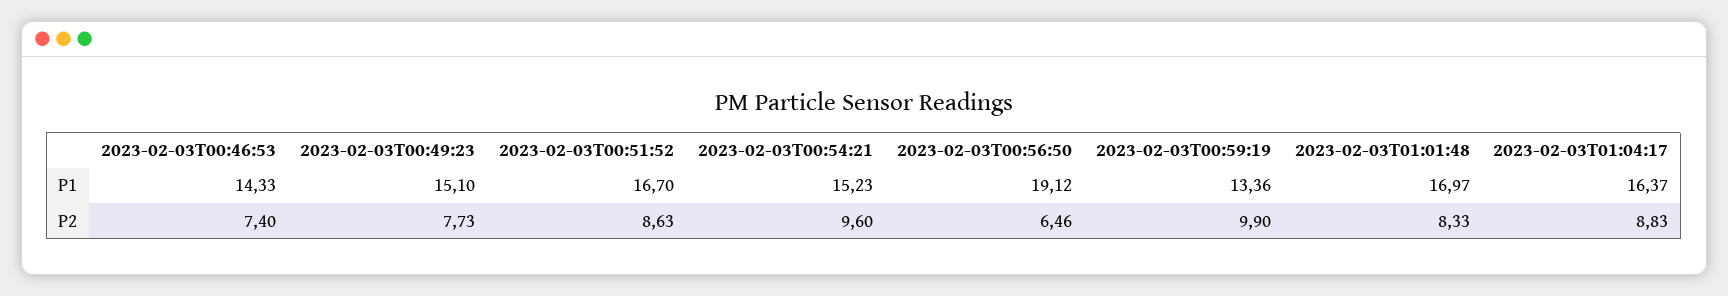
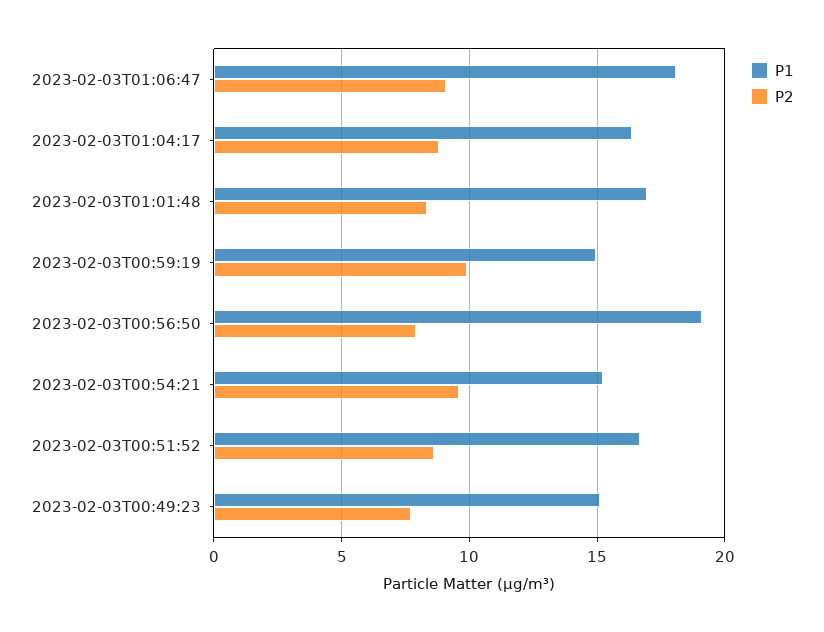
P1, 2023-02-03T00:46:53: 14.33 -> none
P1, 2023-02-03T00:59:19: 13.36 -> 15
P2, 2023-02-03T00:46:53: 7.4 -> none
P2, 2023-02-03T00:56:50: 6.46 -> 8
P1, 2023-02-03T01:06:47: none -> 18
P2, 2023-02-03T01:06:47: none -> 9

